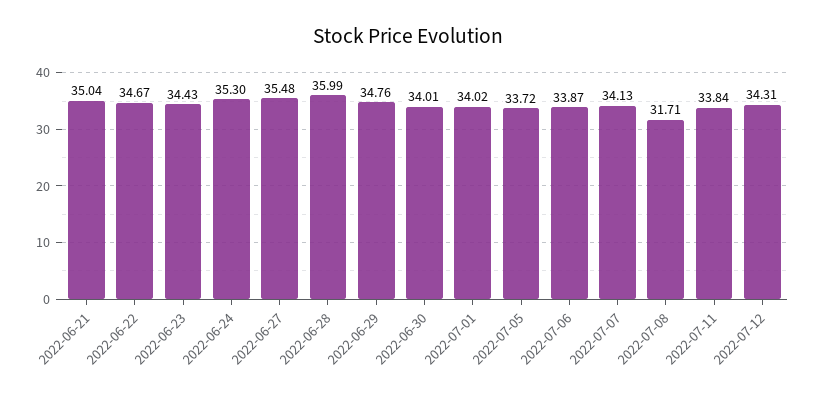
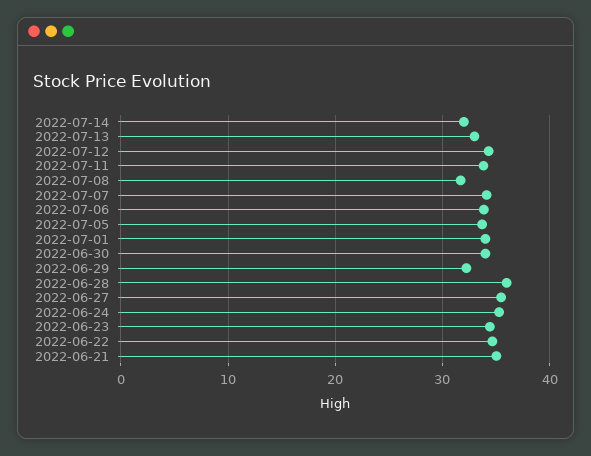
2022-06-29: 34.76 -> 32
2022-07-14: none -> 32
2022-07-13: none -> 33

